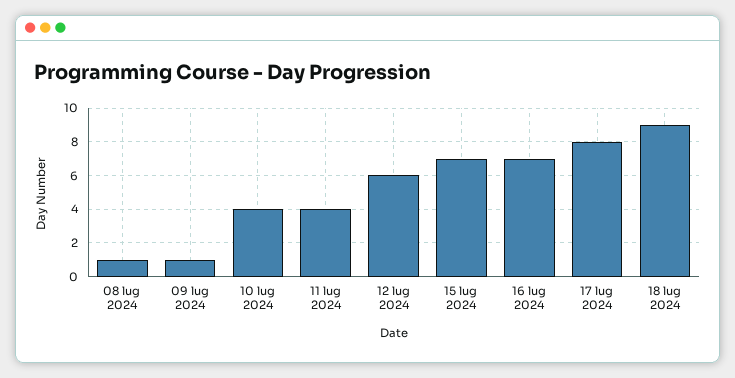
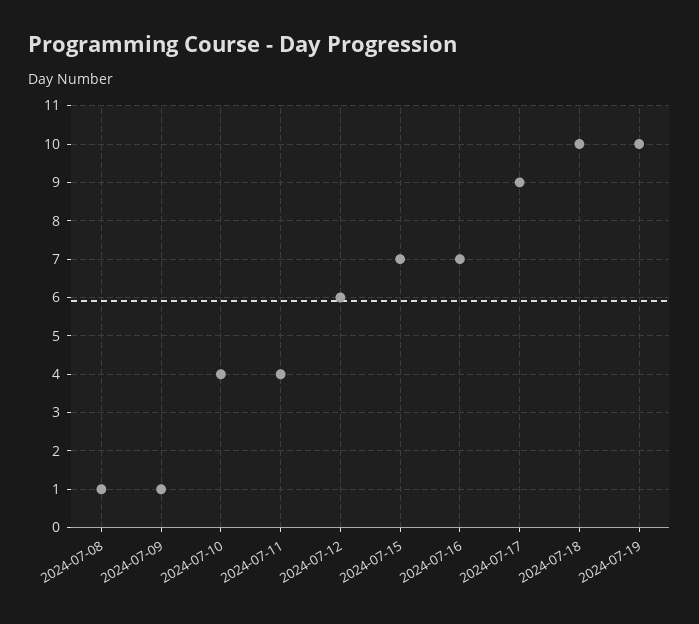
17 lug 2024: 8 -> 9
18 lug 2024: 9 -> 10
2024-07-19: none -> 10

